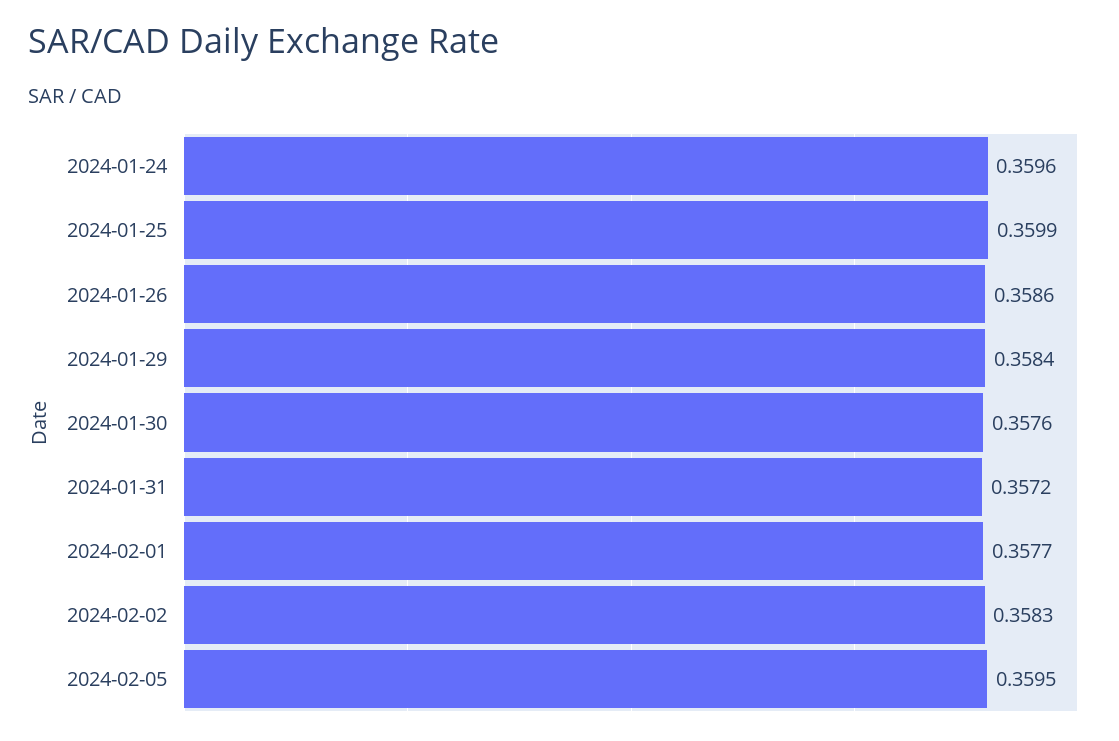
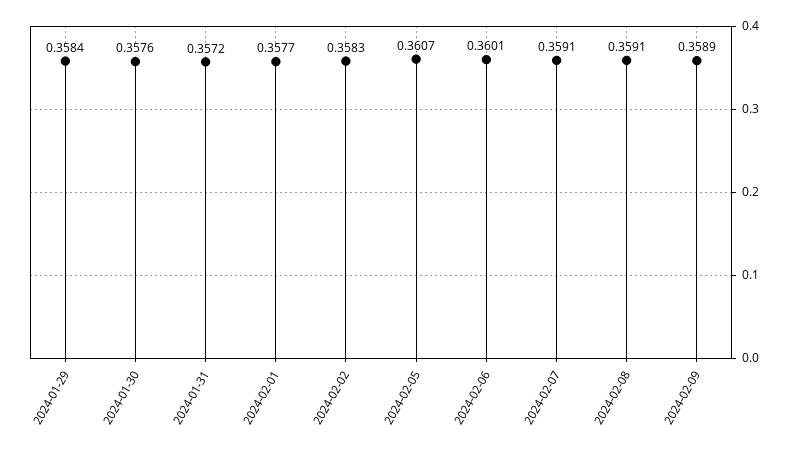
2024-01-24: 0.3596 -> none
2024-01-25: 0.3599 -> none
2024-01-26: 0.3586 -> none
2024-02-05: 0.3595 -> 0.3607
2024-02-06: none -> 0.3601
2024-02-07: none -> 0.3591
2024-02-08: none -> 0.3591
2024-02-09: none -> 0.3589

